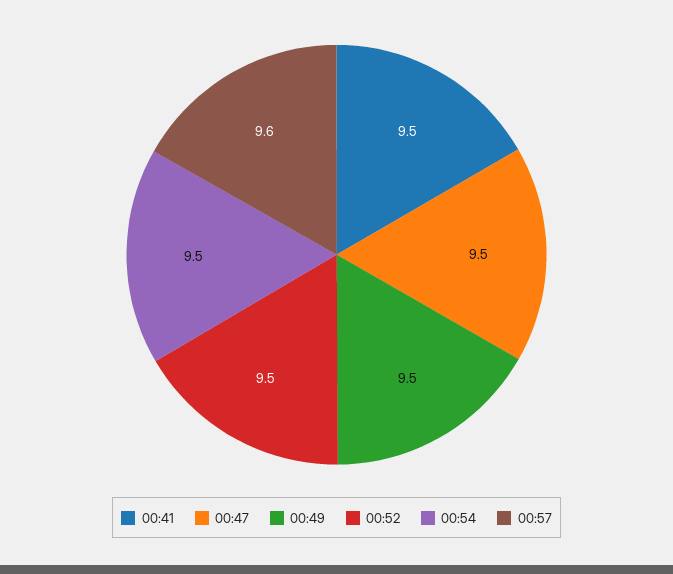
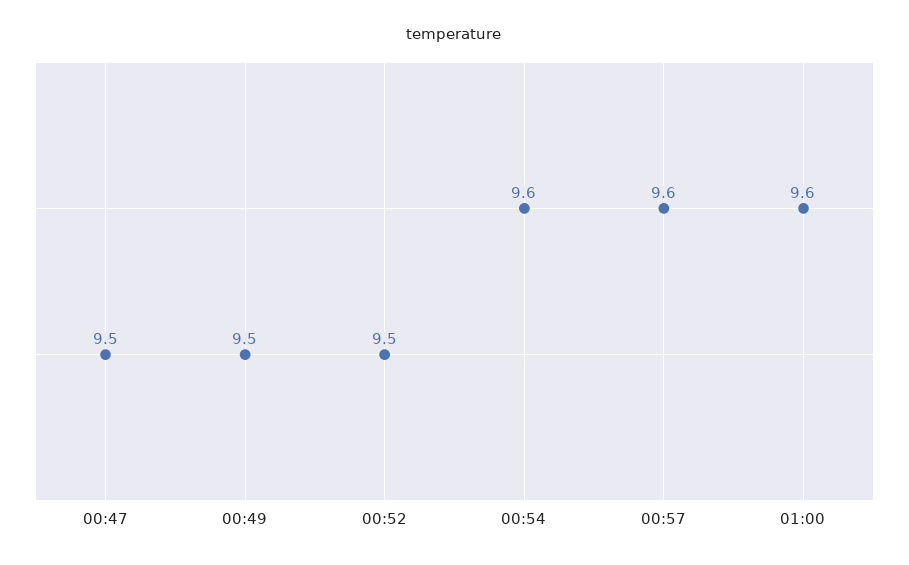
00:41: 9.5 -> none
00:54: 9.5 -> 9.6
01:00: none -> 9.6

